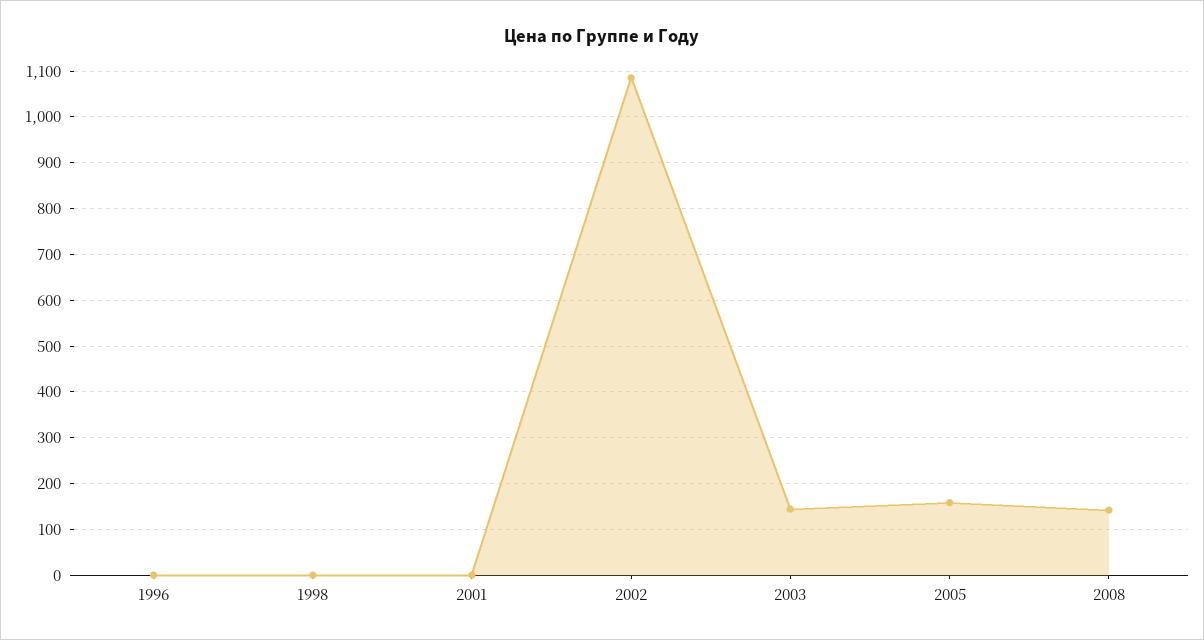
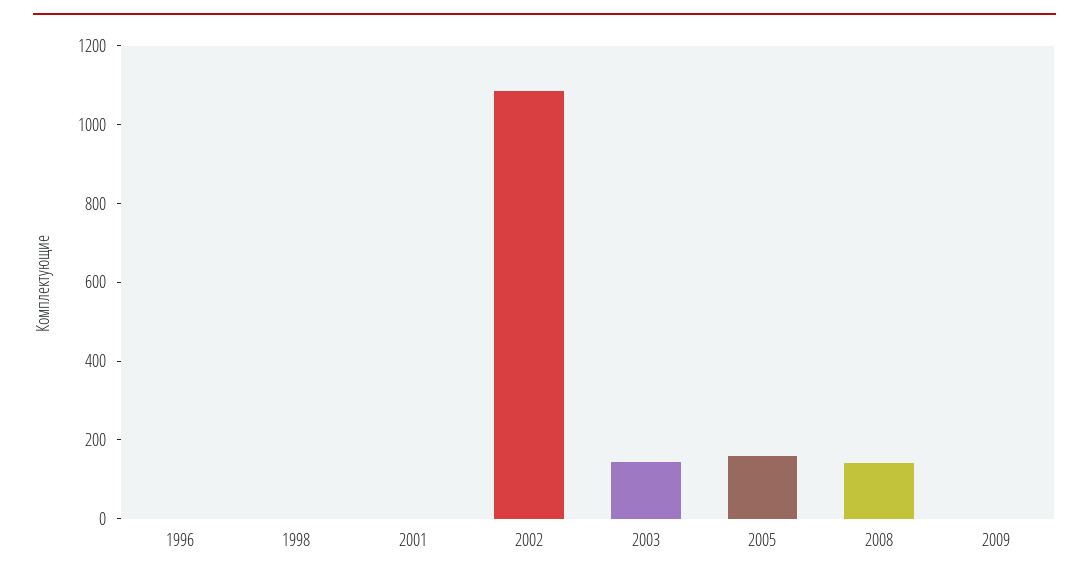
2009: none -> 0

